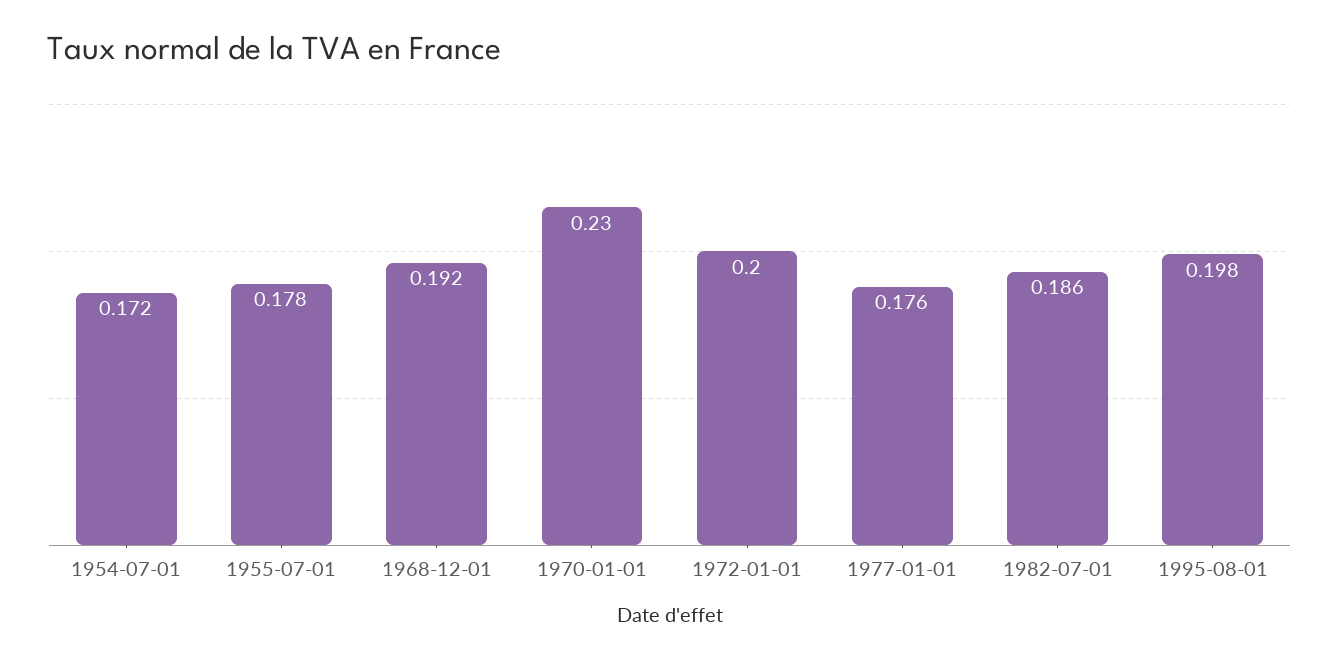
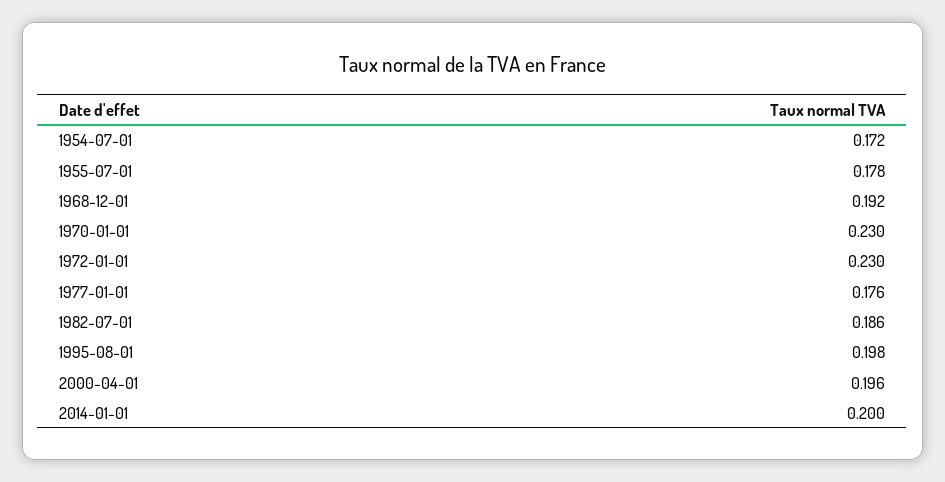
1972-01-01: 0.2 -> 0.23
2000-04-01: none -> 0.196
2014-01-01: none -> 0.2

